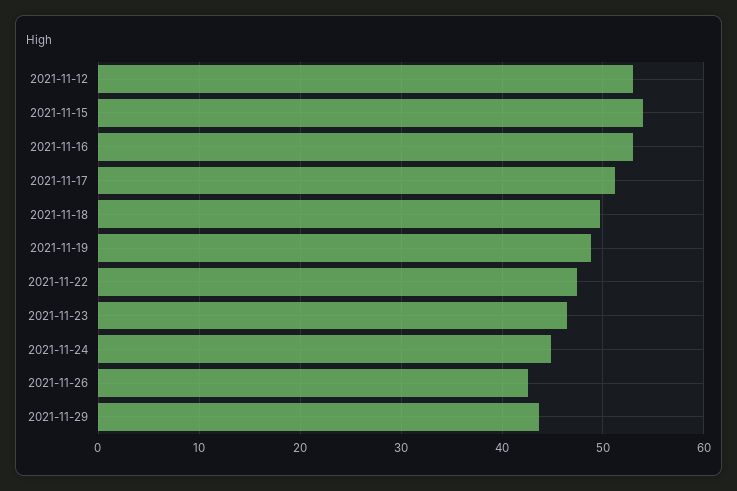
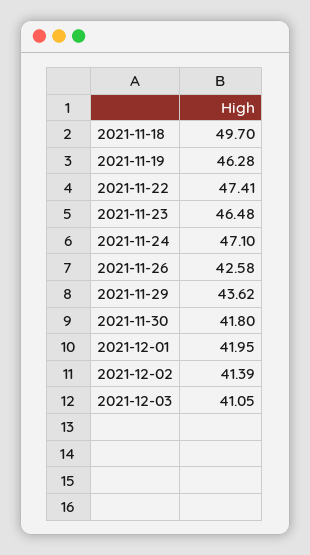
2021-11-12: 53 -> none
2021-11-15: 54 -> none
2021-11-16: 53 -> none
2021-11-17: 51 -> none
2021-11-19: 49 -> 46.28
2021-11-24: 45 -> 47.1
2021-11-30: none -> 41.8
2021-12-01: none -> 41.95
2021-12-02: none -> 41.39
2021-12-03: none -> 41.05

